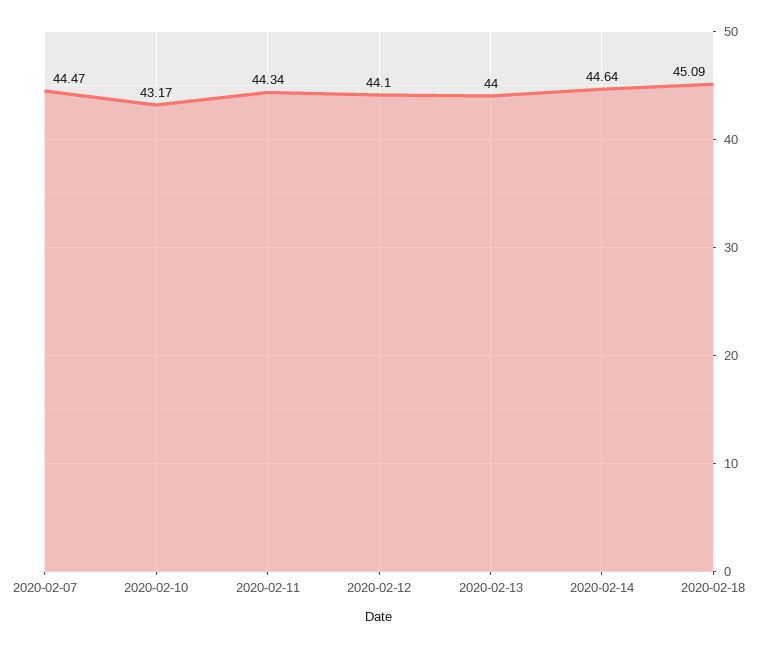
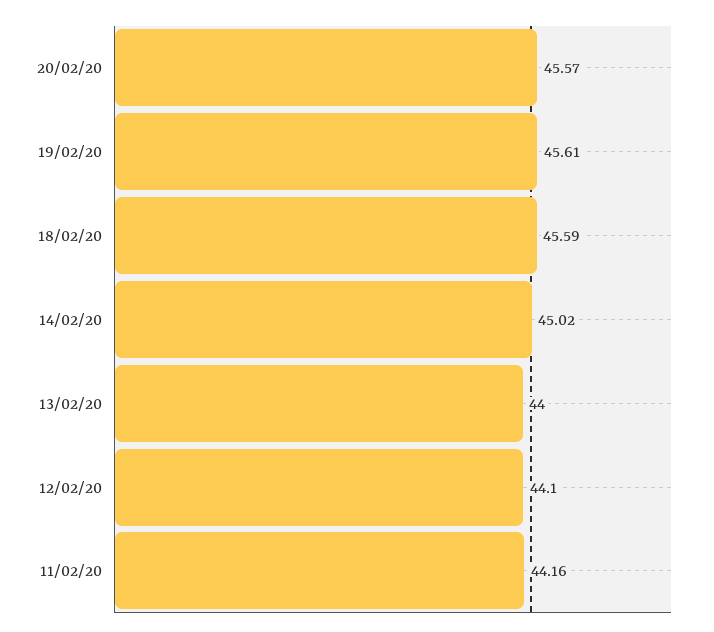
2020-02-07: 44.47 -> none
2020-02-10: 43.17 -> none
2020-02-11: 44.34 -> 44.16
2020-02-14: 44.64 -> 45.02
2020-02-18: 45.09 -> 45.59
20/02/20: none -> 45.57
19/02/20: none -> 45.61

